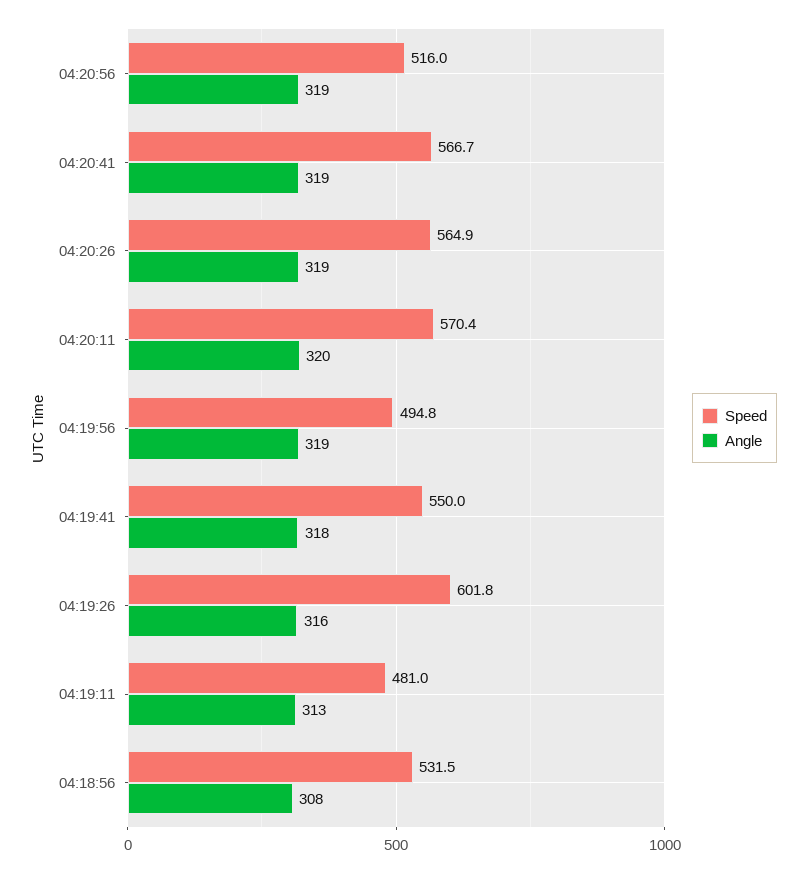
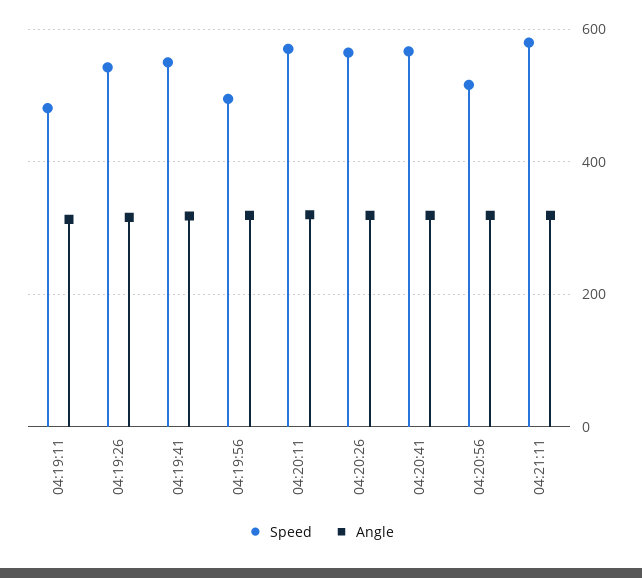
Speed, 04:19:26: 601.8 -> 540
Speed, 04:18:56: 531.5 -> none
Angle, 04:18:56: 308 -> none
Speed, 04:21:11: none -> 580
Angle, 04:21:11: none -> 320

